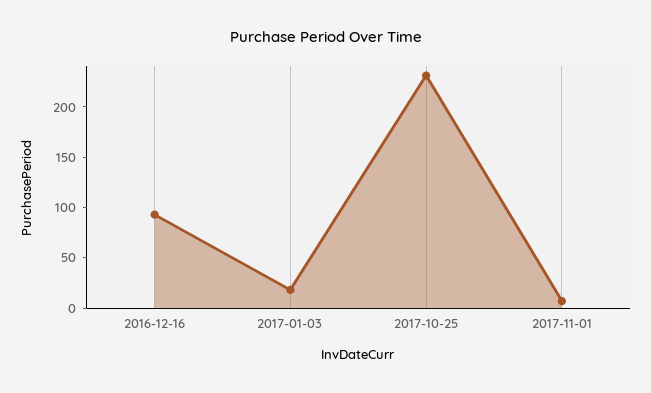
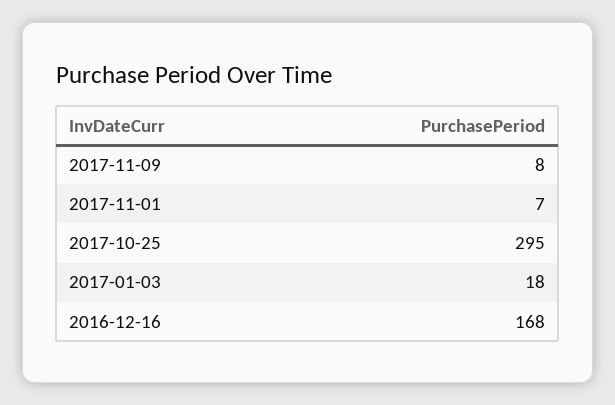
2016-12-16: 90 -> 168
2017-10-25: 230 -> 295
2017-11-09: none -> 8

